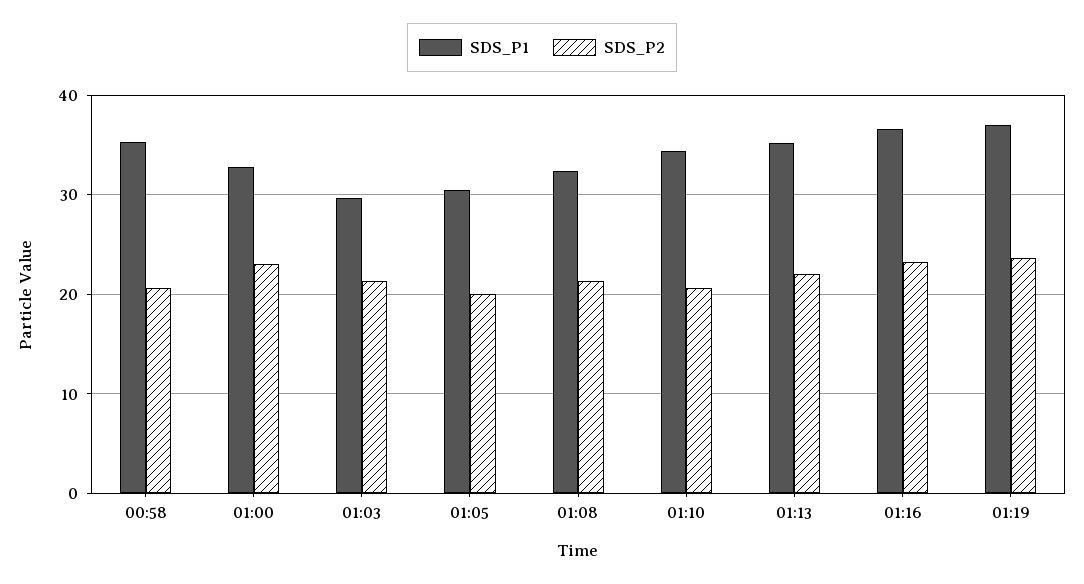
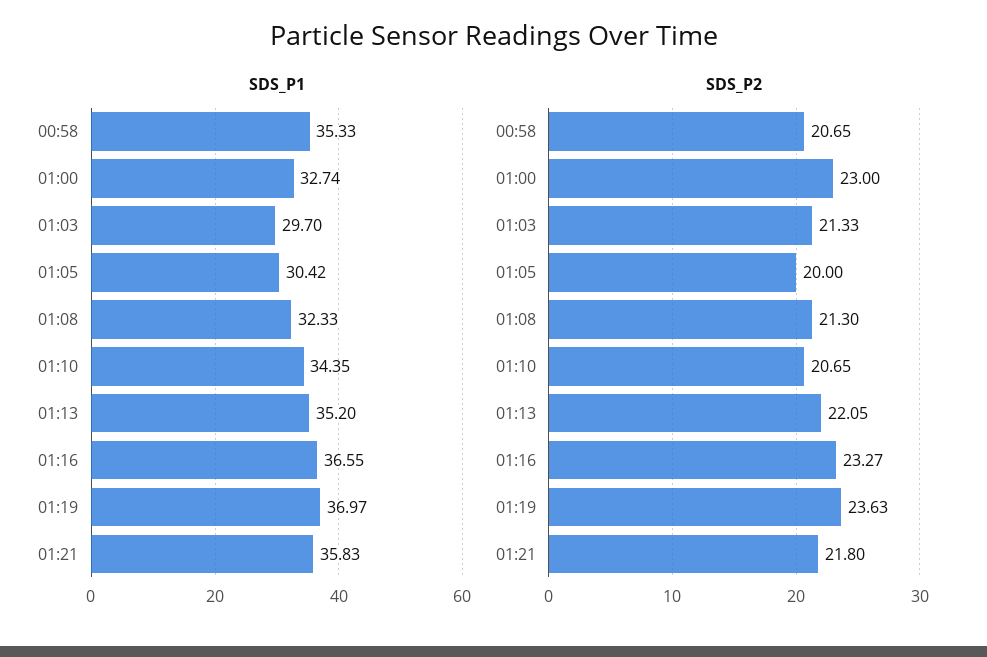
SDS_P1, 01:21: none -> 35.83
SDS_P2, 01:21: none -> 21.8

